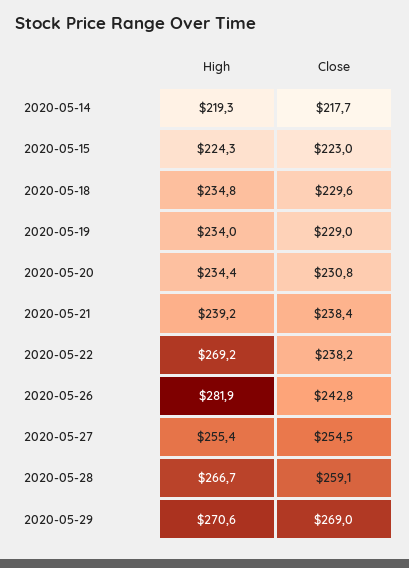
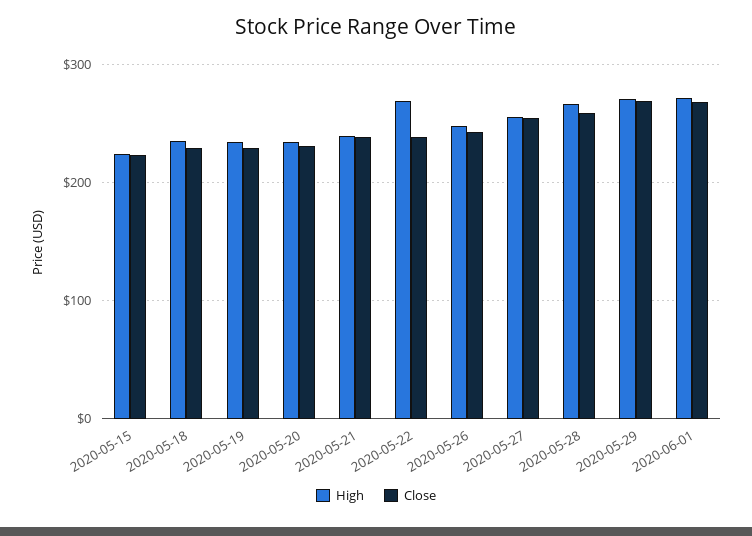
High, 2020-05-14: 219.3 -> none
Close, 2020-05-14: 217.7 -> none
High, 2020-05-26: 281.9 -> 250
High, 2020-06-01: none -> 270
Close, 2020-06-01: none -> 270

